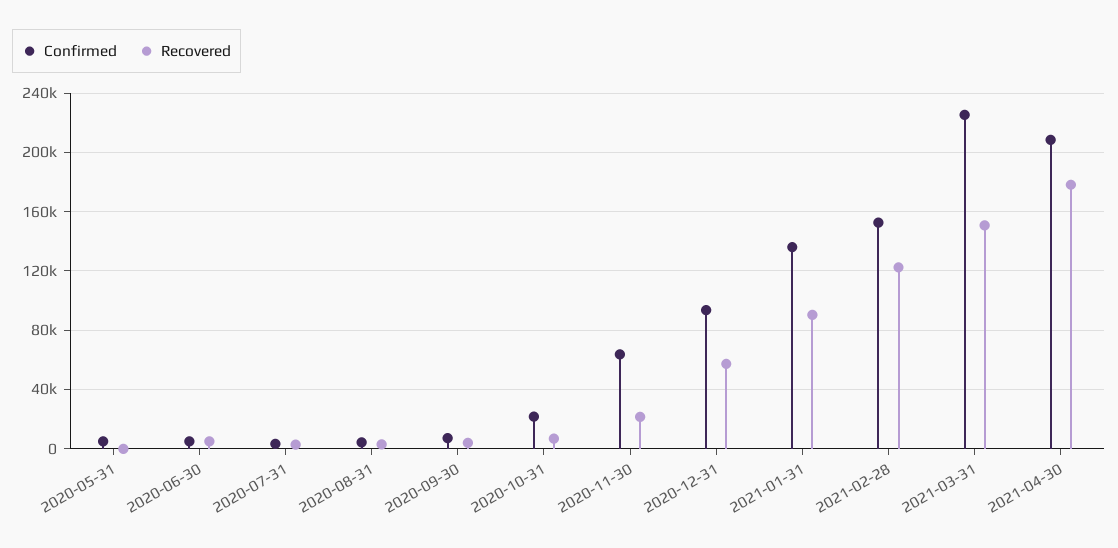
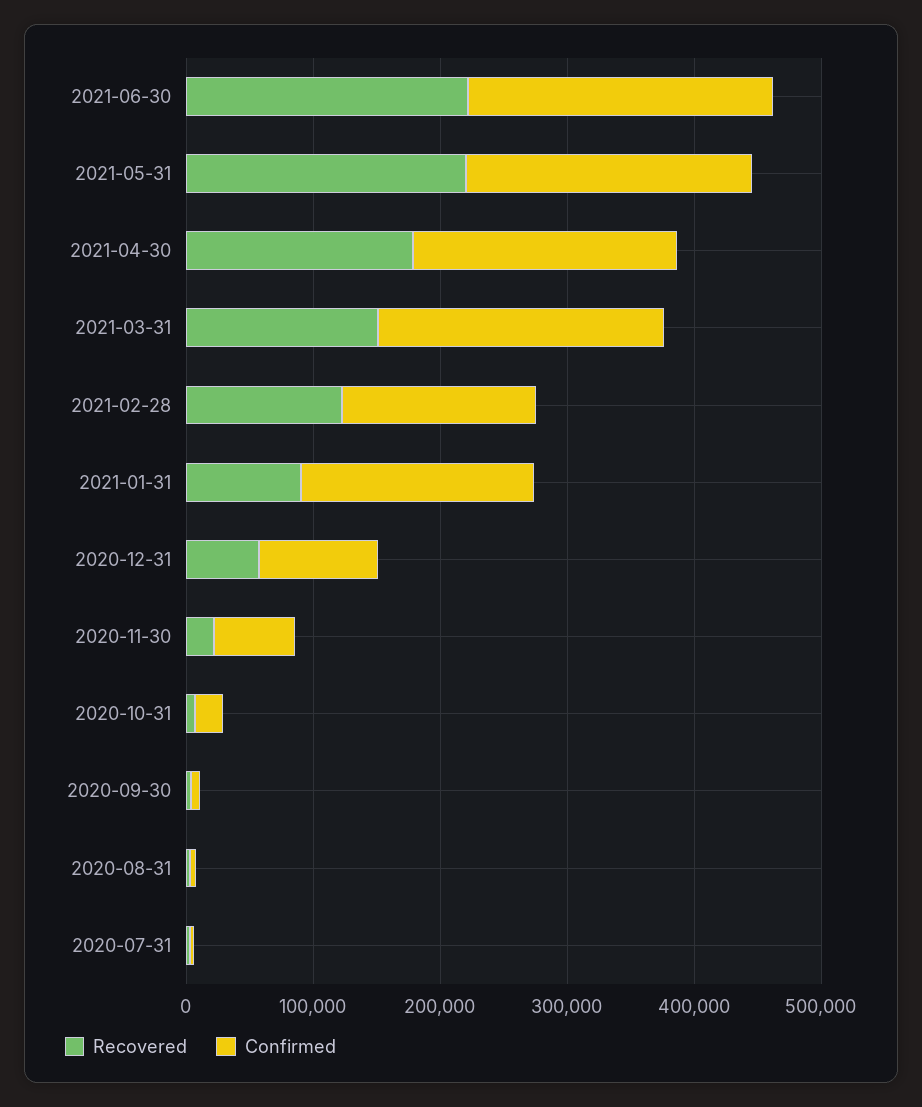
Confirmed, 2020-05-31: 5000 -> none
Recovered, 2020-05-31: 0 -> none
Confirmed, 2020-06-30: 5000 -> none
Recovered, 2020-06-30: 5000 -> none
Confirmed, 2021-01-31: 135000 -> 180000
Recovered, 2021-06-30: none -> 220000
Confirmed, 2021-06-30: none -> 240000
Recovered, 2021-05-31: none -> 220000
Confirmed, 2021-05-31: none -> 220000

